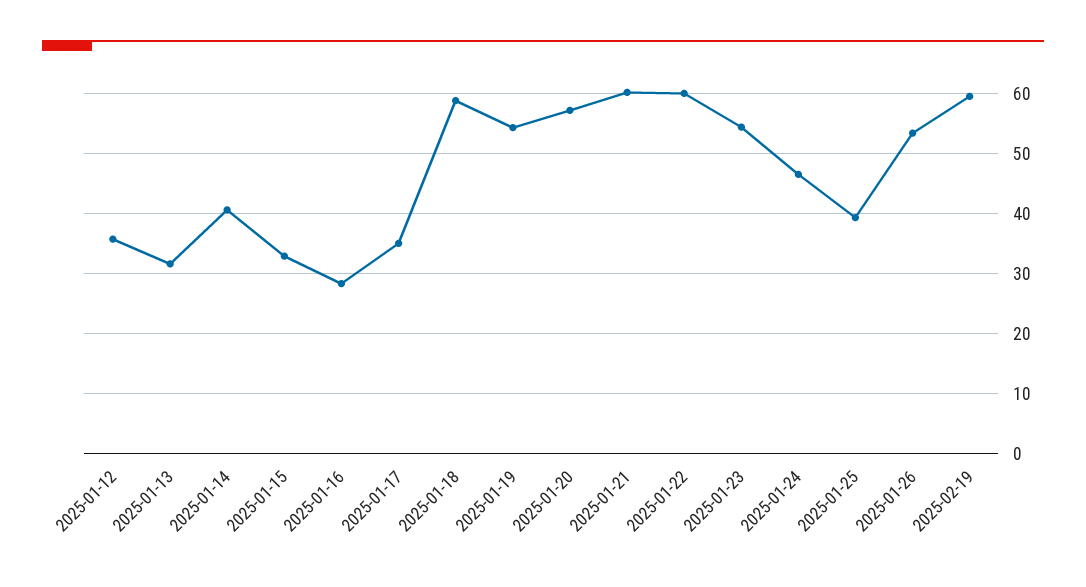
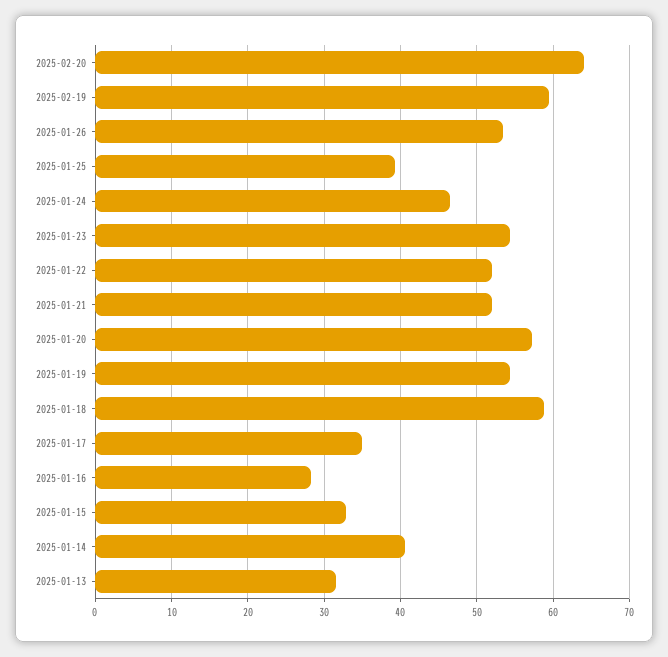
2025-01-12: 36 -> none
2025-01-21: 60 -> 52
2025-01-22: 60 -> 52
2025-02-20: none -> 64

